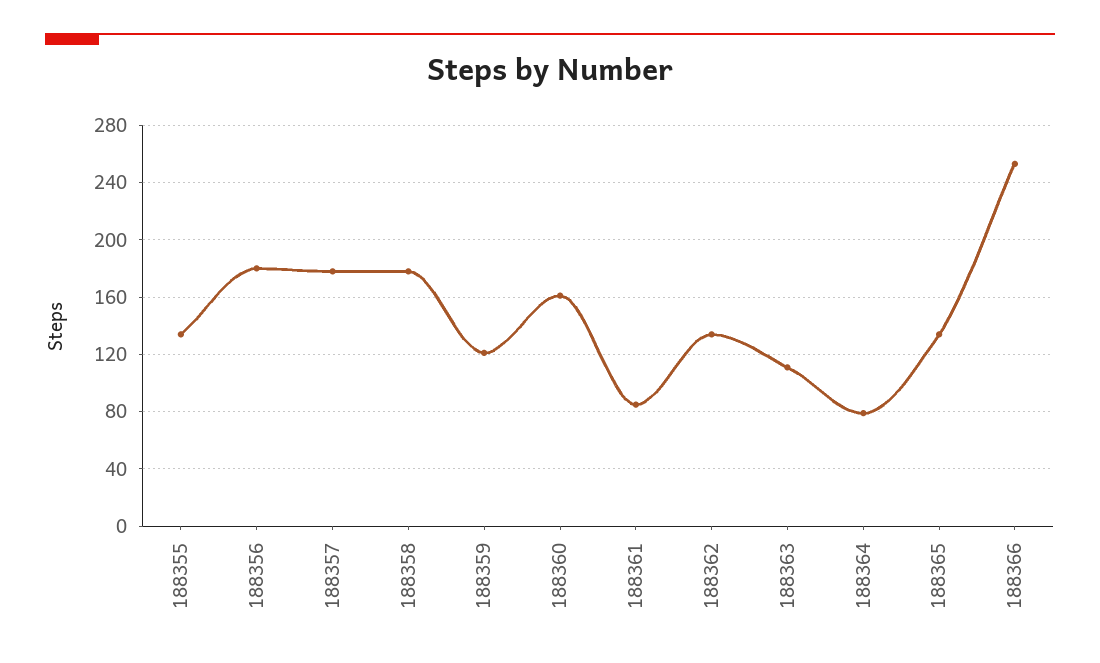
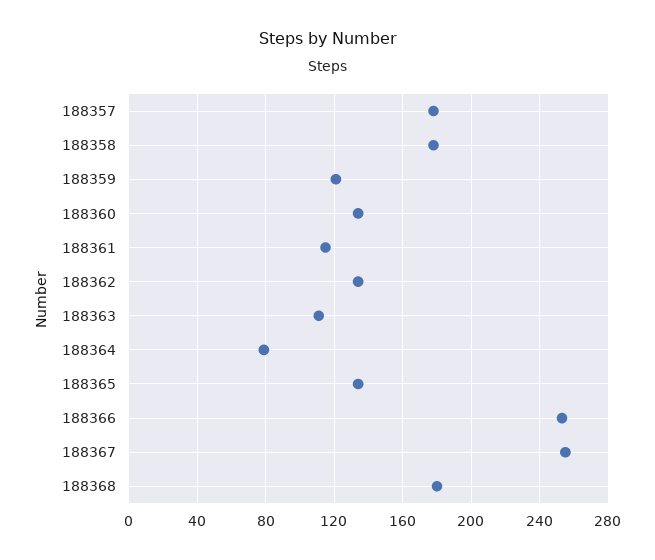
188355: 135 -> none
188356: 180 -> none
188360: 160 -> 135
188361: 85 -> 115
188367: none -> 255
188368: none -> 180

